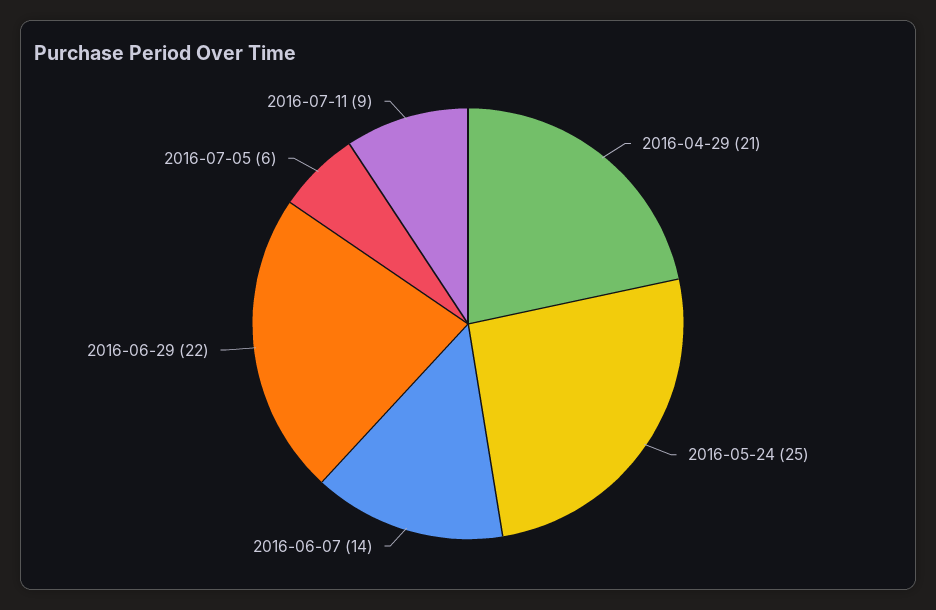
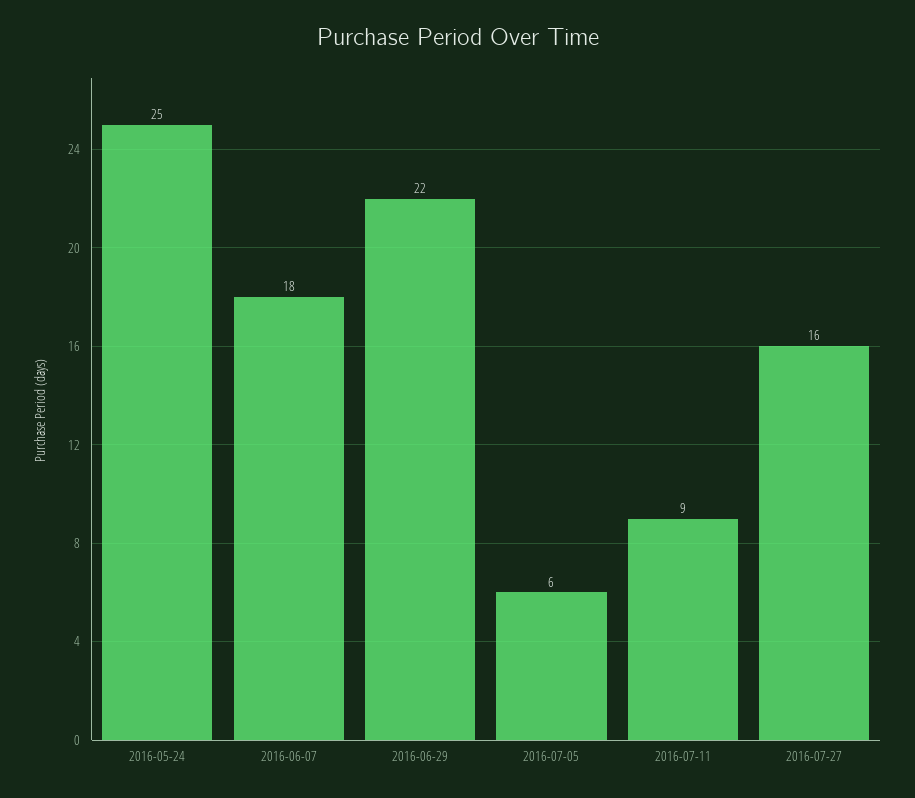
2016-04-29: 21 -> none
2016-06-07: 14 -> 18
2016-07-27: none -> 16

